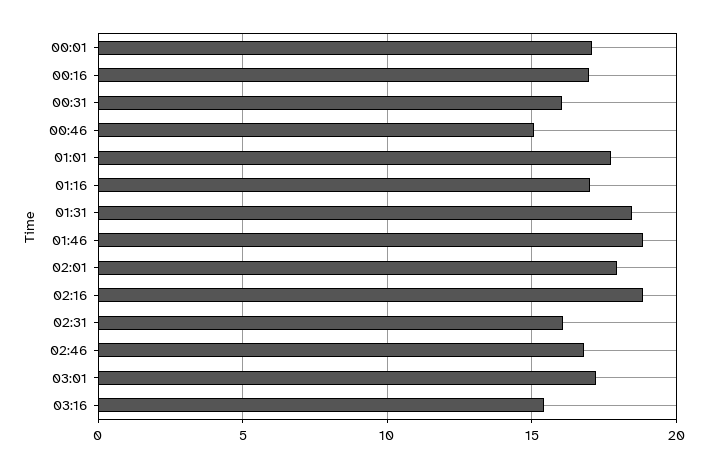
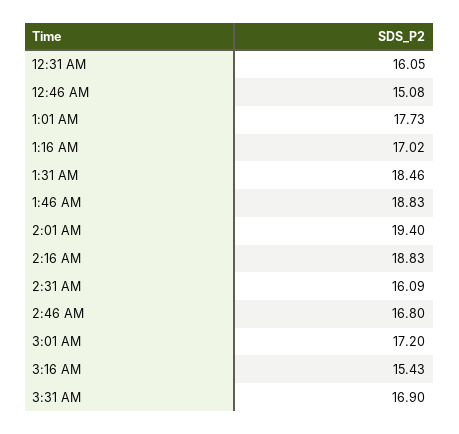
00:01: 17 -> none
00:16: 17 -> none
02:01: 18 -> 19.4
3:31 AM: none -> 16.9

